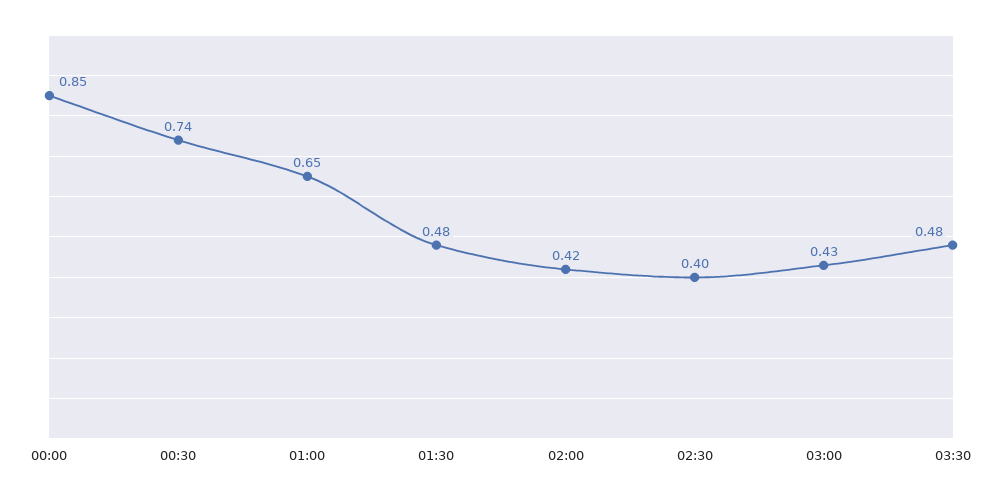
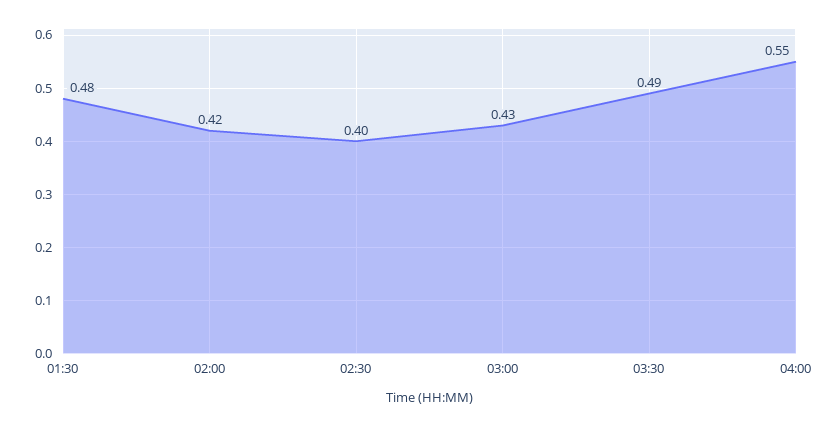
00:00: 0.85 -> none
00:30: 0.74 -> none
01:00: 0.65 -> none
03:30: 0.48 -> 0.49
04:00: none -> 0.55

